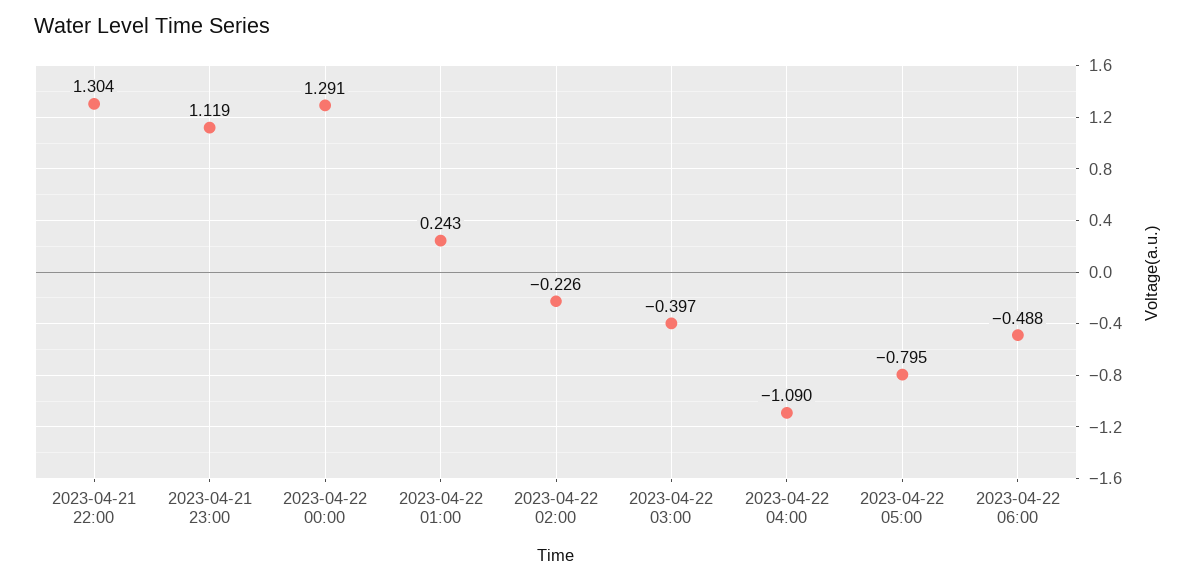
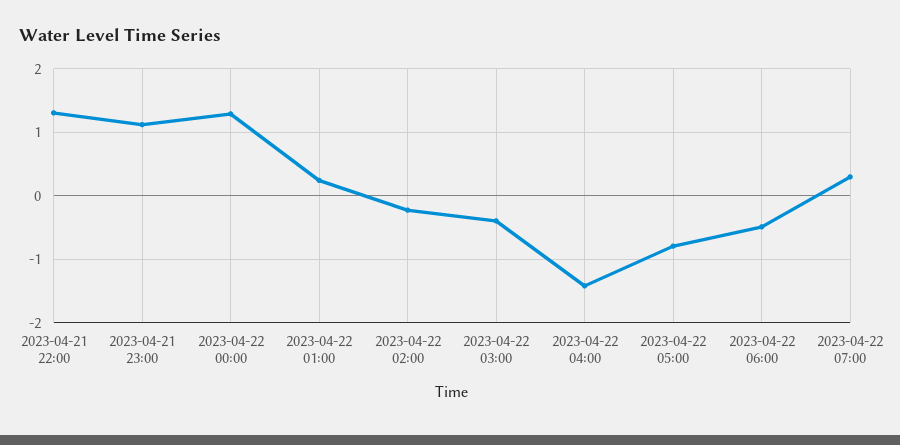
2023-04-22 04:00: -1.09 -> -1.4
2023-04-22 07:00: none -> 0.3

